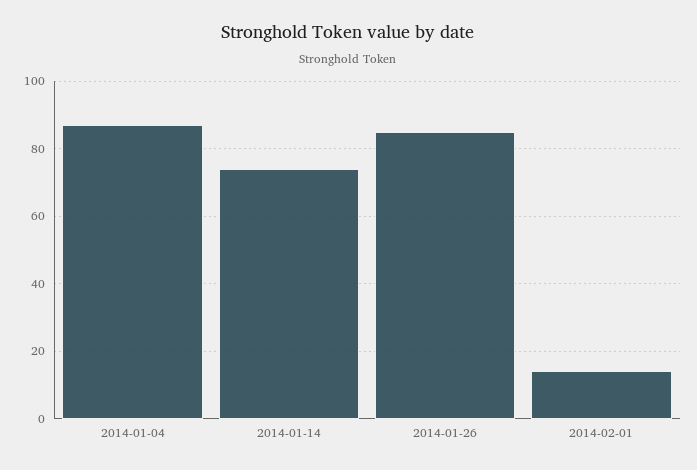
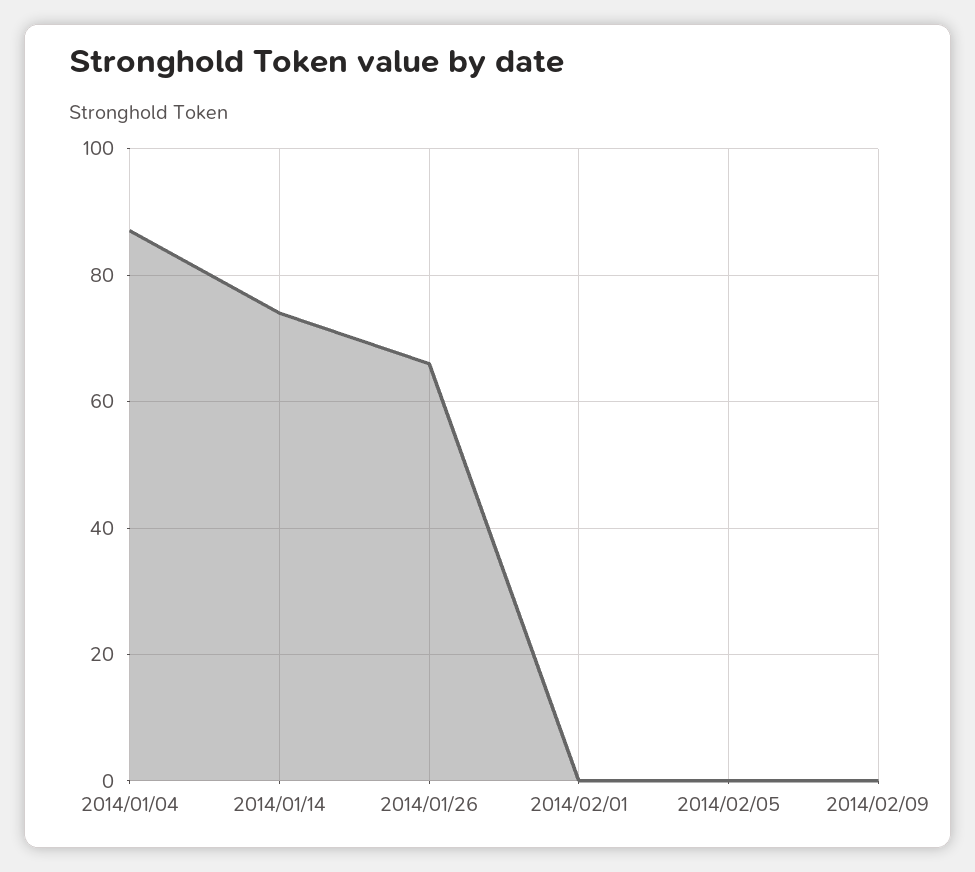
2014-01-26: 85 -> 65
2014-02-01: 15 -> 0
2014/02/05: none -> 0
2014/02/09: none -> 0

